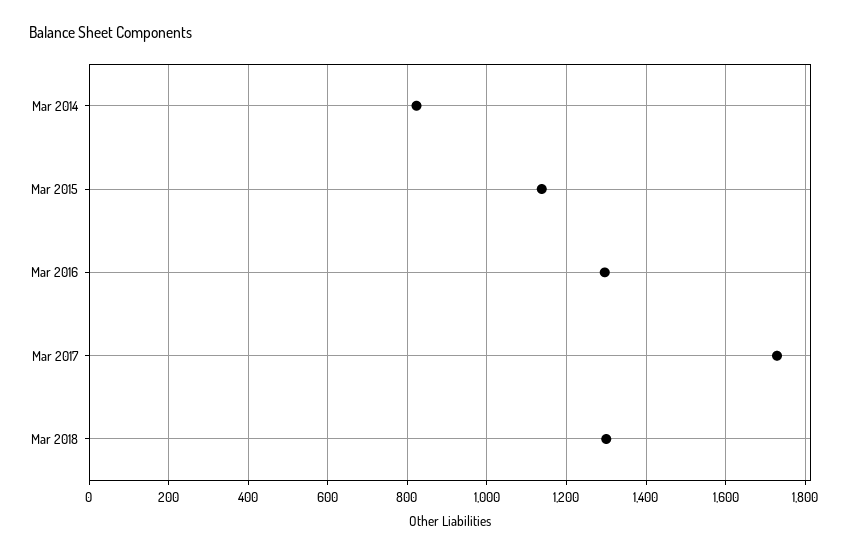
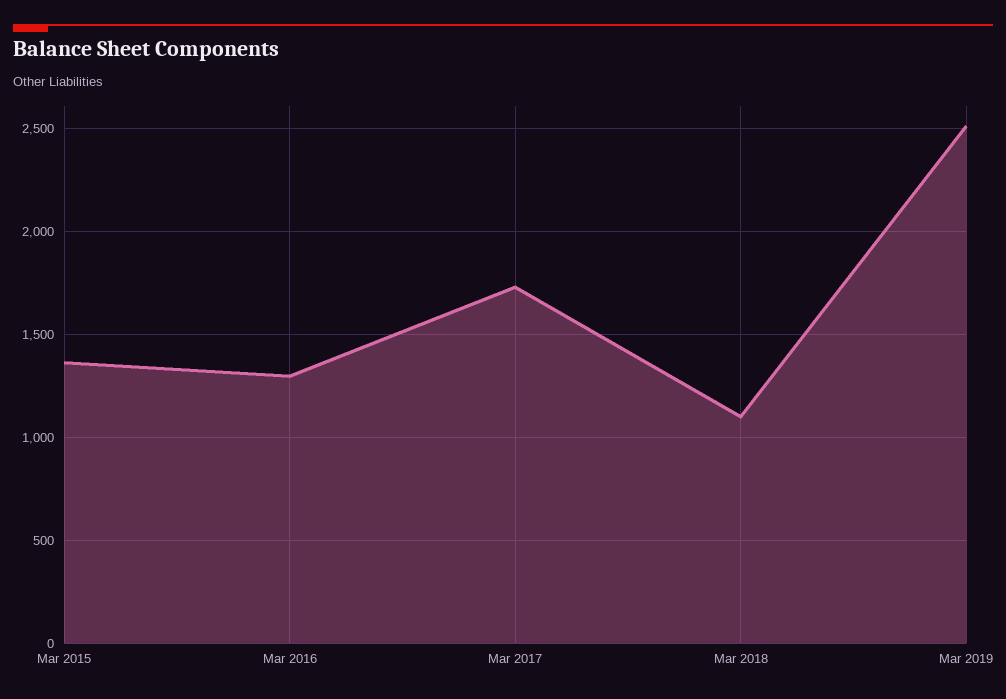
Mar 2014: 820 -> none
Mar 2015: 1140 -> 1350
Mar 2018: 1300 -> 1100
Mar 2019: none -> 2500

